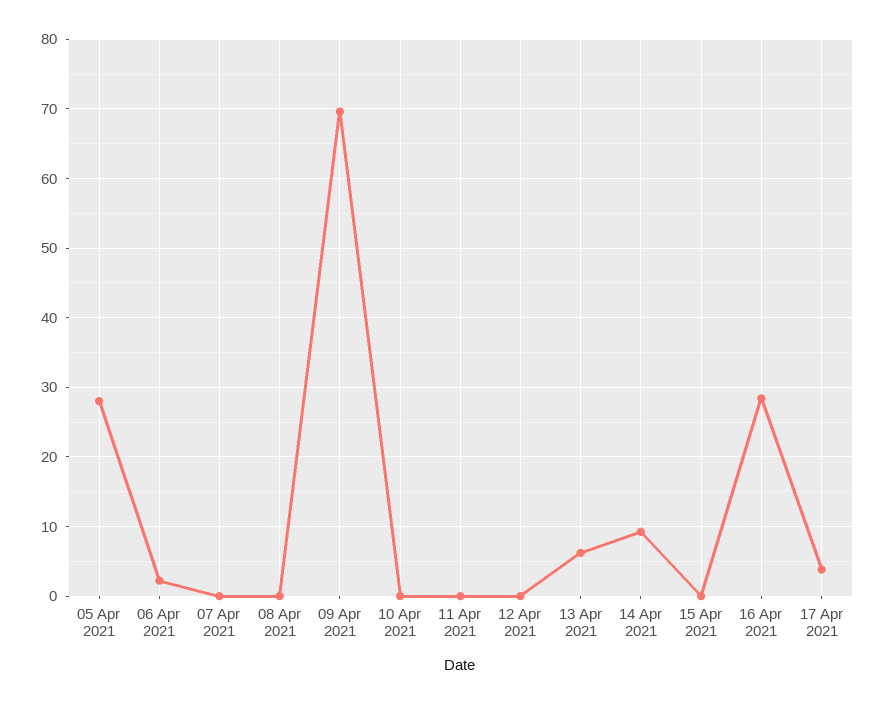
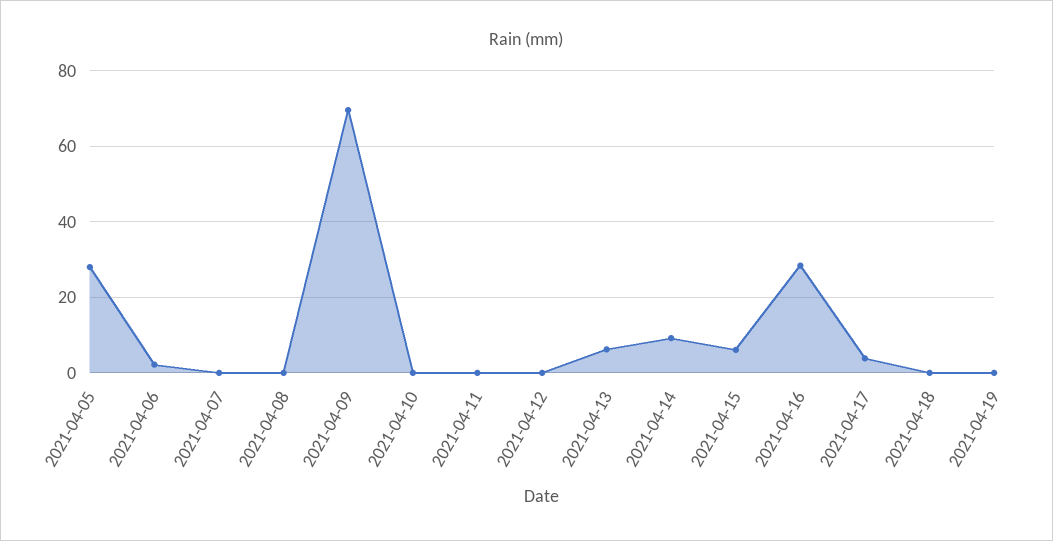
15 Apr 2021: 0 -> 6
2021-04-18: none -> 0
2021-04-19: none -> 0

